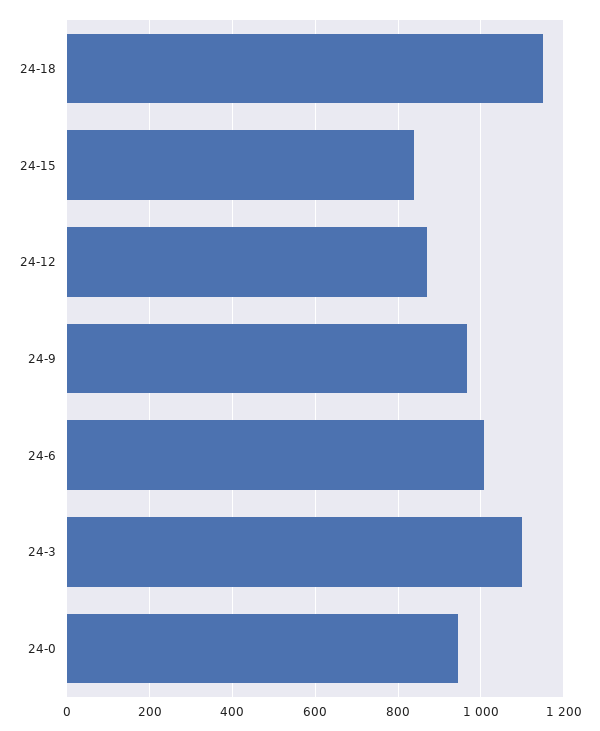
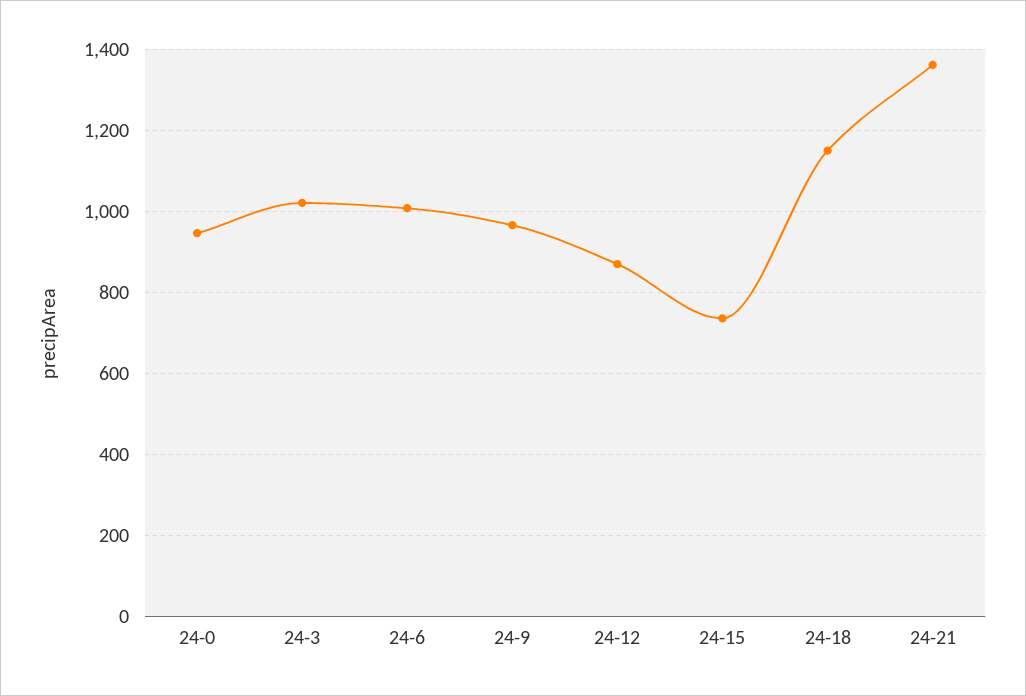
24-15: 840 -> 740
24-3: 1100 -> 1020
24-21: none -> 1360

